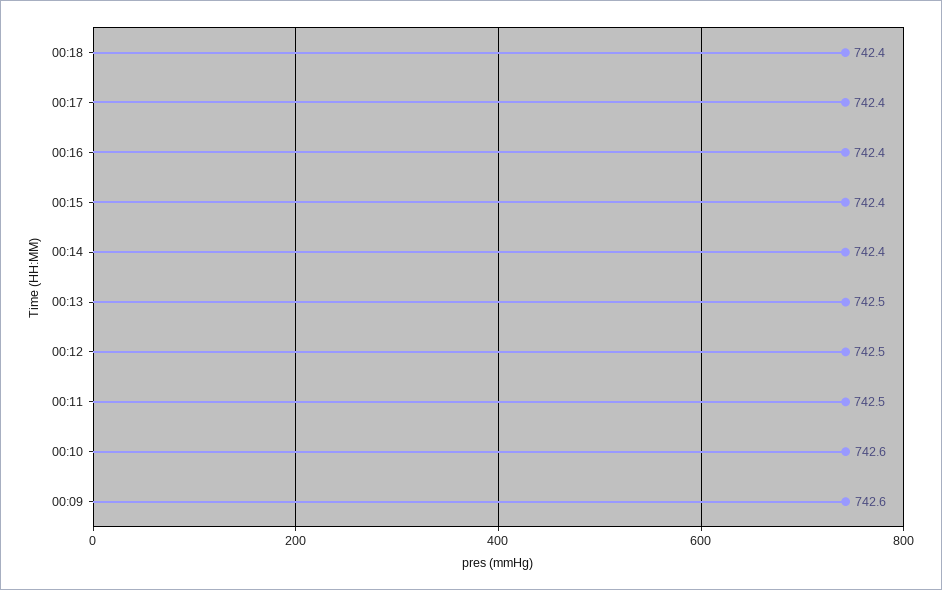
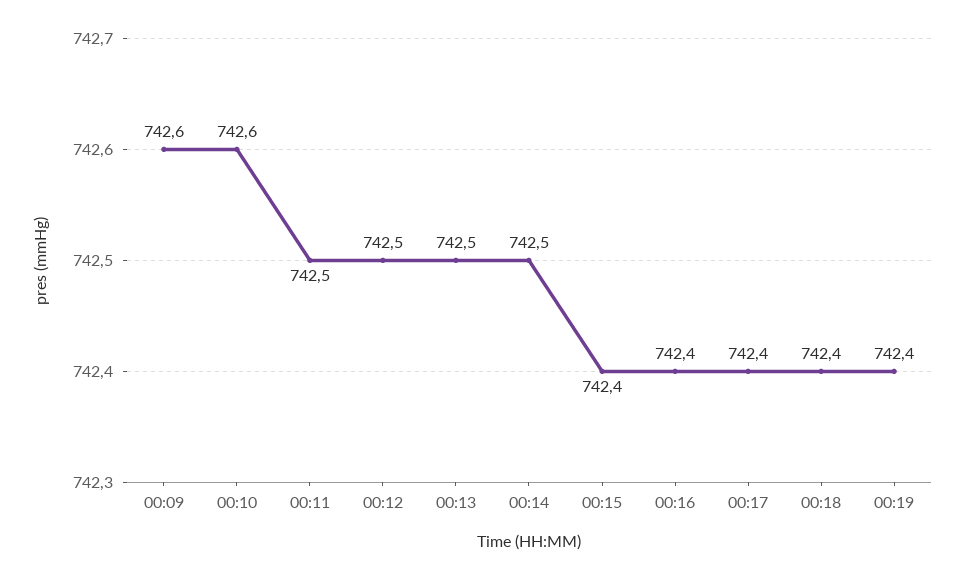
00:14: 742.4 -> 742.5
00:19: none -> 742.4

